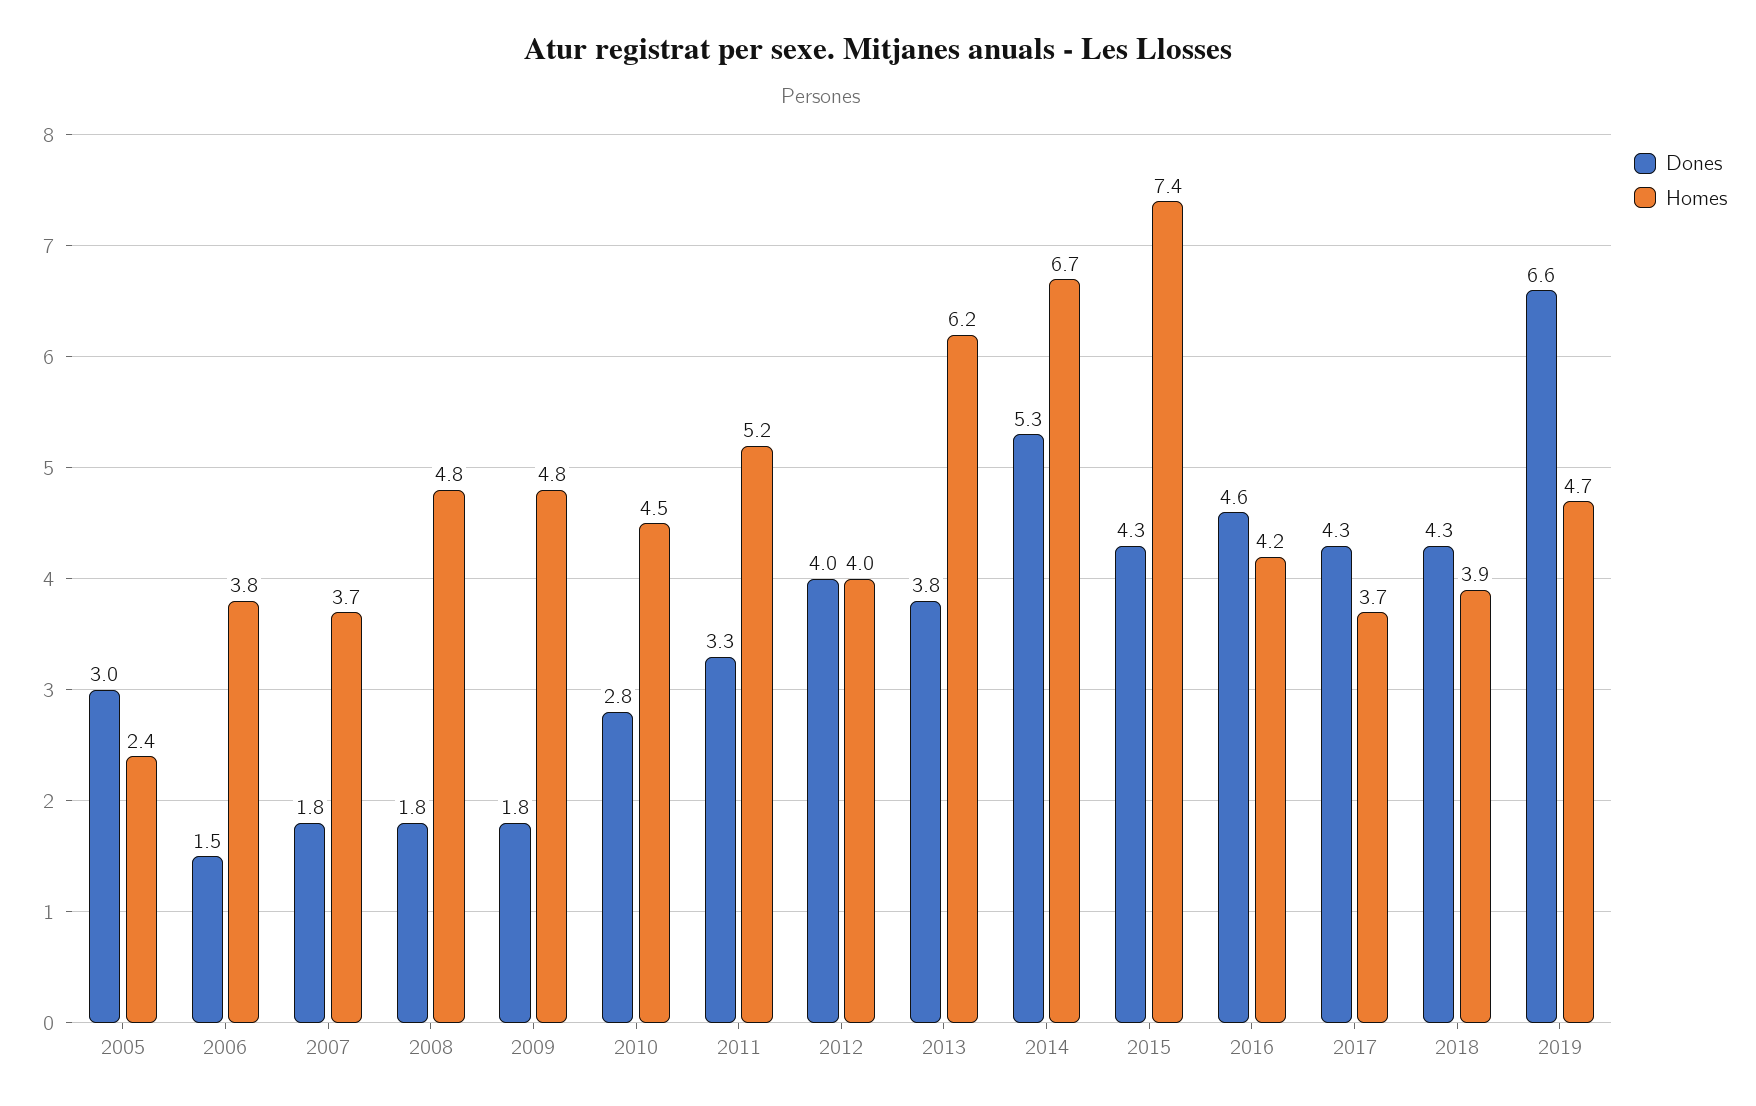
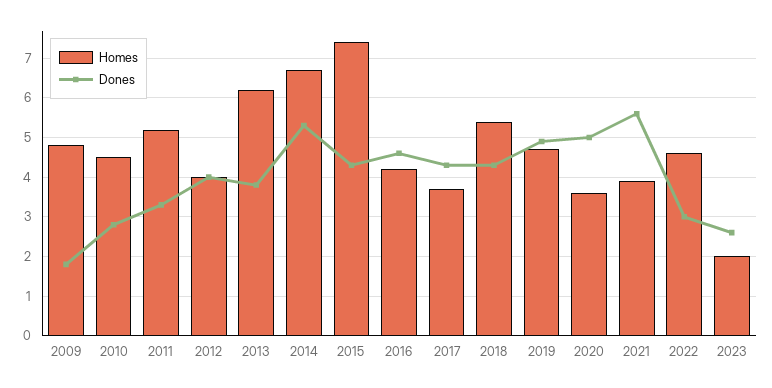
Dones, 2005: 3 -> none
Homes, 2005: 2.4 -> none
Dones, 2006: 1.5 -> none
Homes, 2006: 3.8 -> none
Dones, 2007: 1.8 -> none
Homes, 2007: 3.7 -> none
Dones, 2008: 1.8 -> none
Homes, 2008: 4.8 -> none
Homes, 2018: 3.9 -> 5.5
Dones, 2019: 6.6 -> 5
Homes, 2020: none -> 3.5
Dones, 2020: none -> 5
Homes, 2021: none -> 4
Dones, 2021: none -> 5.5
Homes, 2022: none -> 4.5
Dones, 2022: none -> 3
Homes, 2023: none -> 2
Dones, 2023: none -> 2.5

